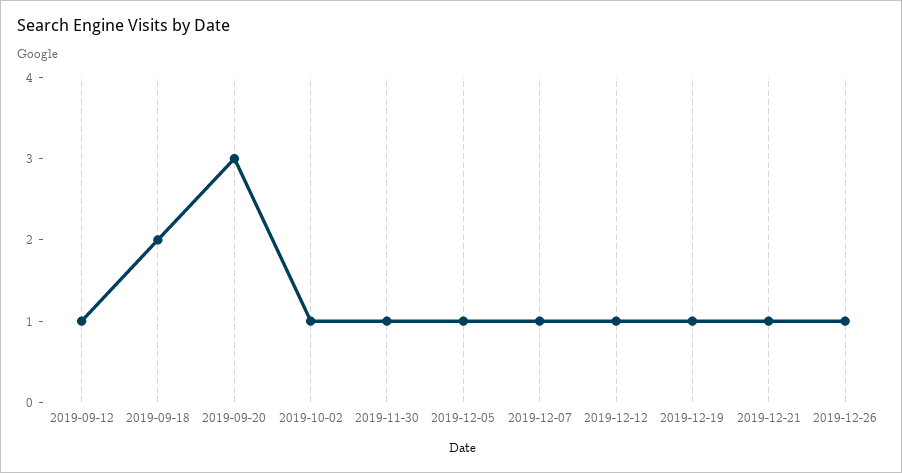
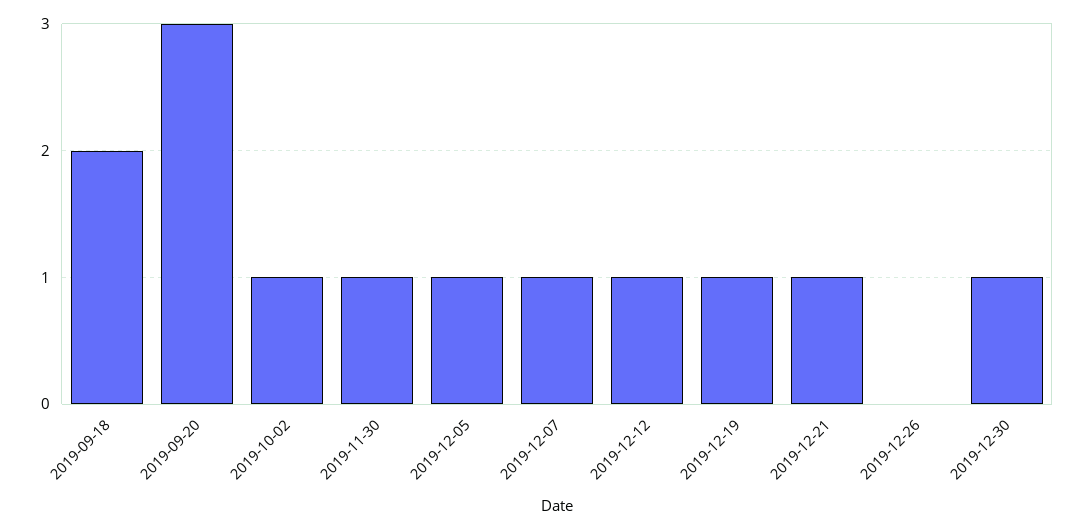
2019-09-12: 1 -> none
2019-12-26: 1 -> 0
2019-12-30: none -> 1

